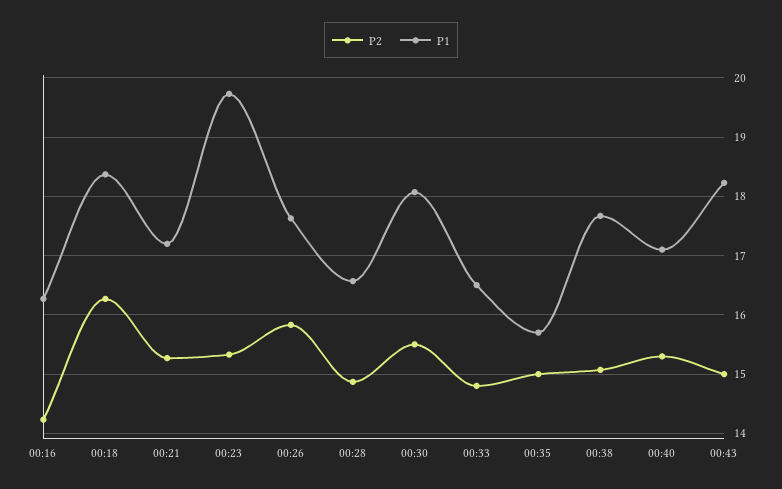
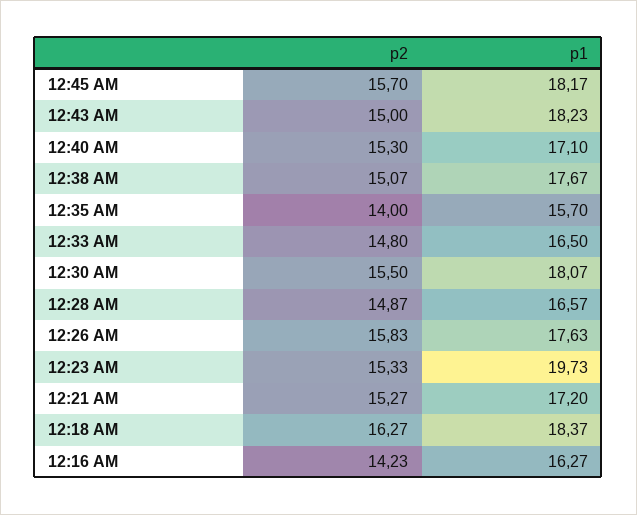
P2, 00:35: 15 -> 14
P2, 12:45 AM: none -> 15.7
P1, 12:45 AM: none -> 18.17

